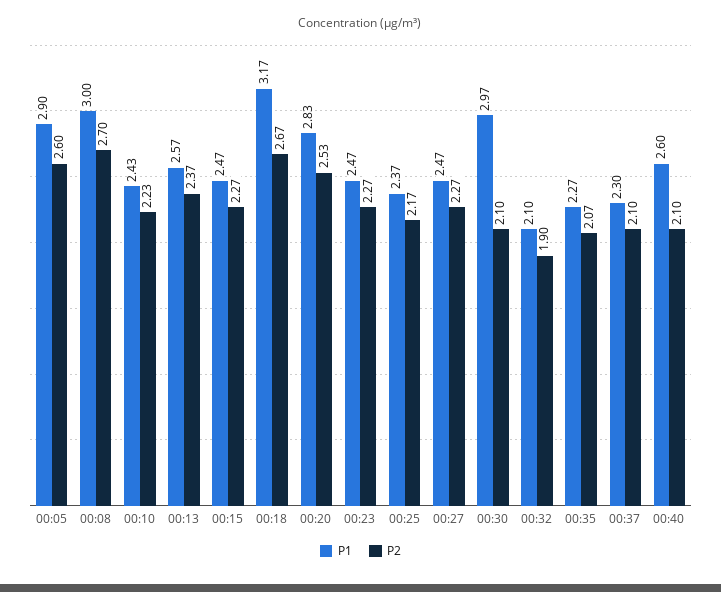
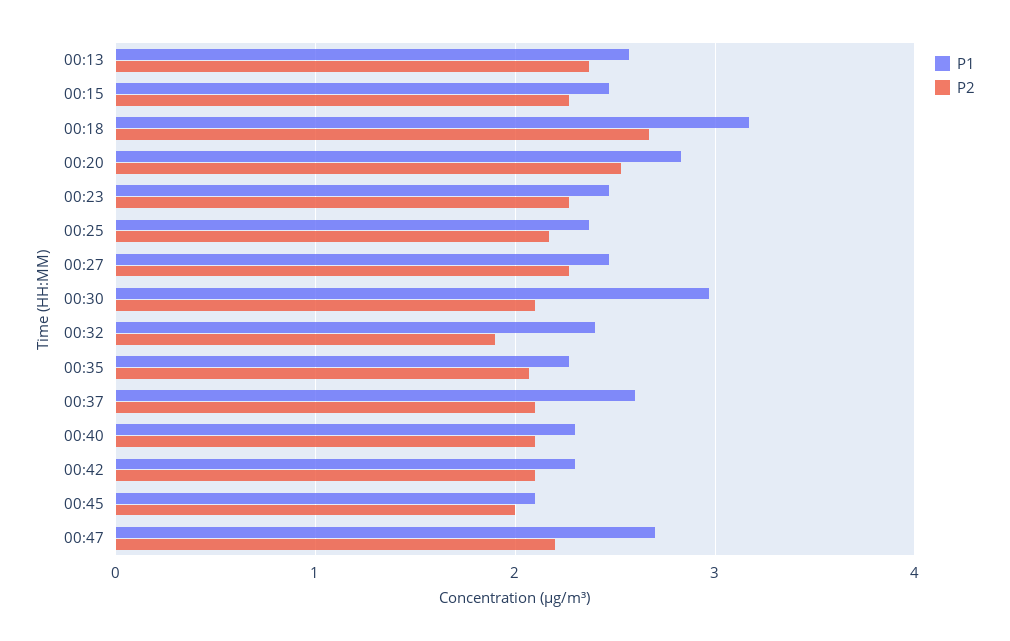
P1, 00:05: 2.9 -> none
P2, 00:05: 2.6 -> none
P1, 00:08: 3 -> none
P2, 00:08: 2.7 -> none
P1, 00:10: 2.43 -> none
P2, 00:10: 2.23 -> none
P1, 00:32: 2.1 -> 2.4
P1, 00:37: 2.3 -> 2.6
P1, 00:40: 2.6 -> 2.3
P1, 00:42: none -> 2.3
P2, 00:42: none -> 2.1
P1, 00:45: none -> 2.1
P2, 00:45: none -> 2
P1, 00:47: none -> 2.7
P2, 00:47: none -> 2.2

